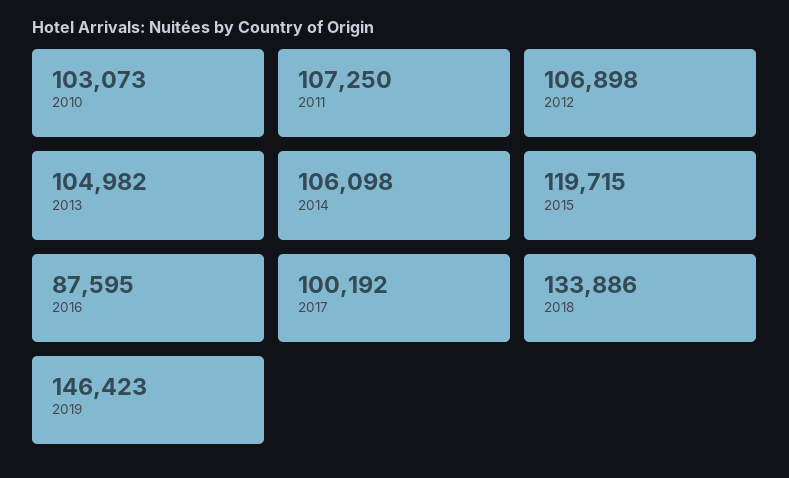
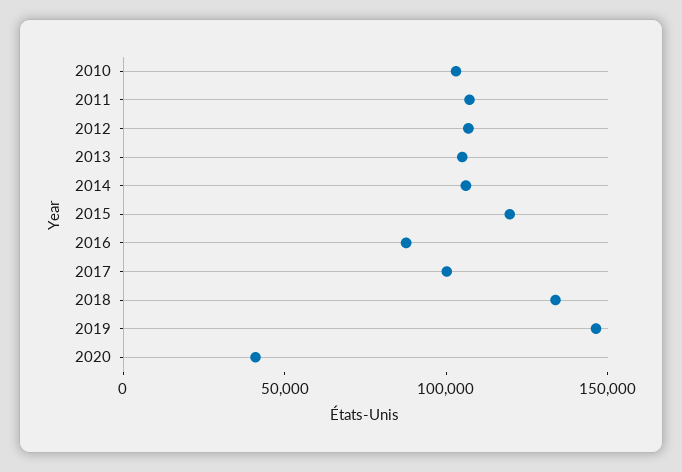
2020: none -> 40000

